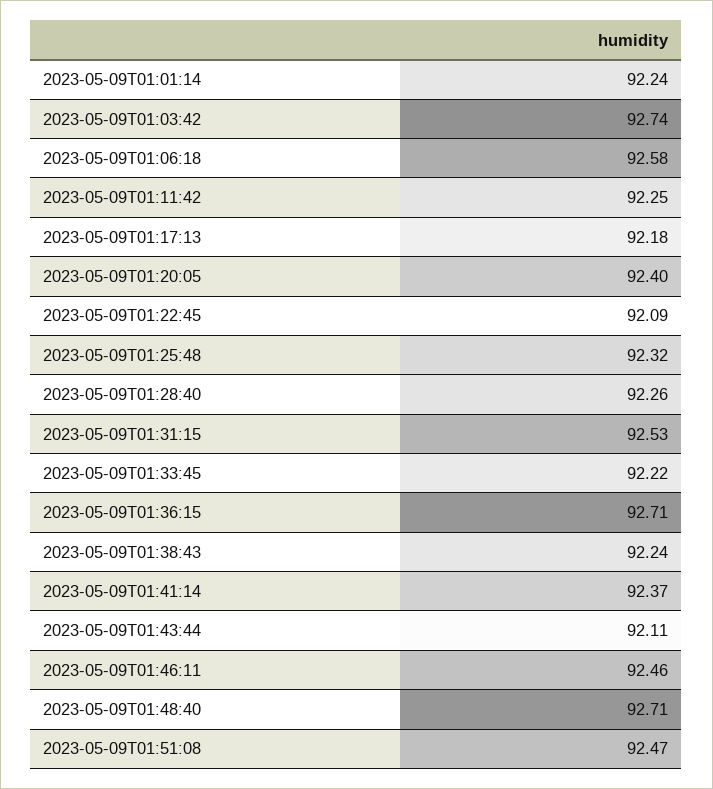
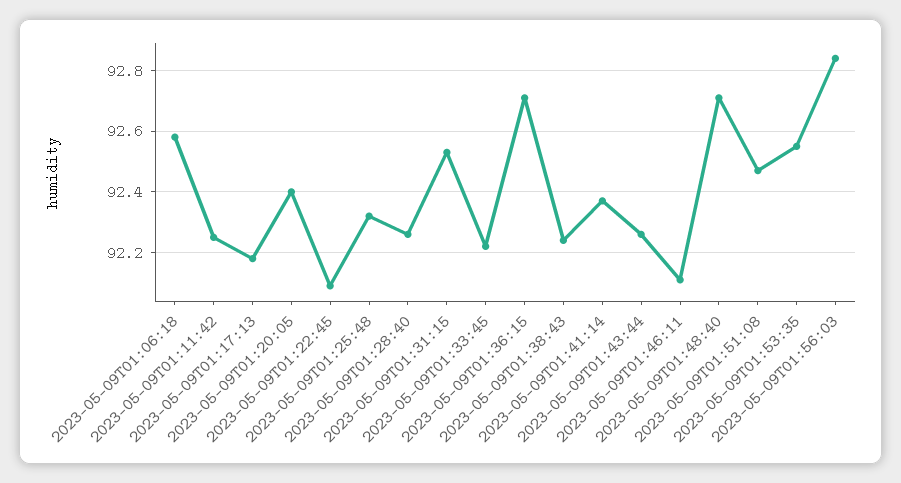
2023-05-09T01:01:14: 92.24 -> none
2023-05-09T01:03:42: 92.74 -> none
2023-05-09T01:43:44: 92.11 -> 92.25
2023-05-09T01:46:11: 92.46 -> 92.1
2023-05-09T01:53:35: none -> 92.55
2023-05-09T01:56:03: none -> 92.85

